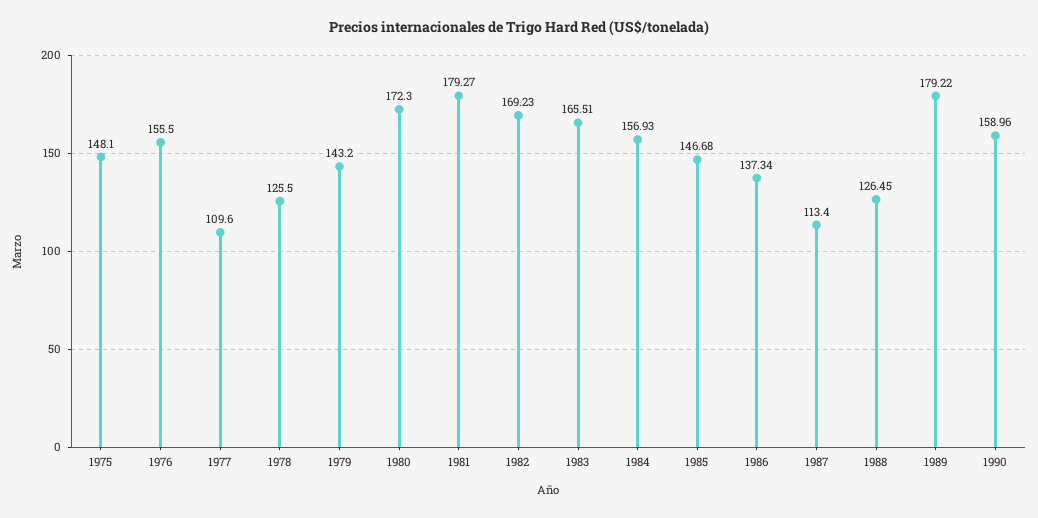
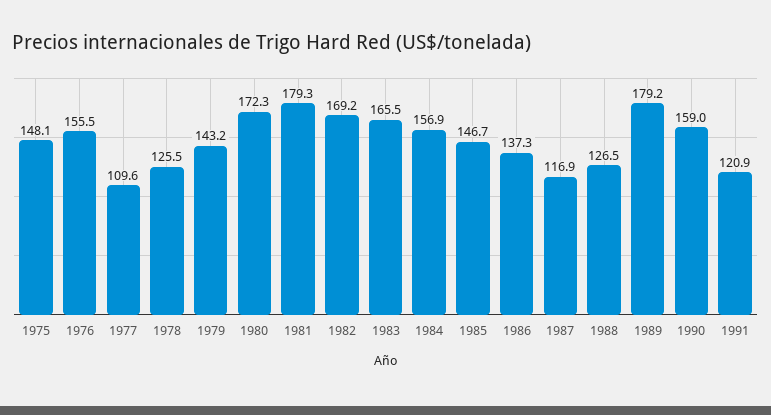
1987: 113.4 -> 116.9
1991: none -> 120.9

